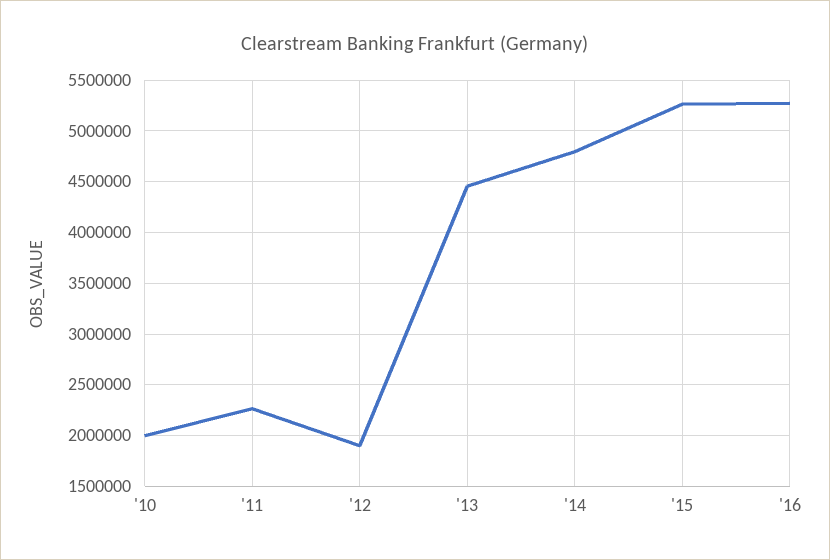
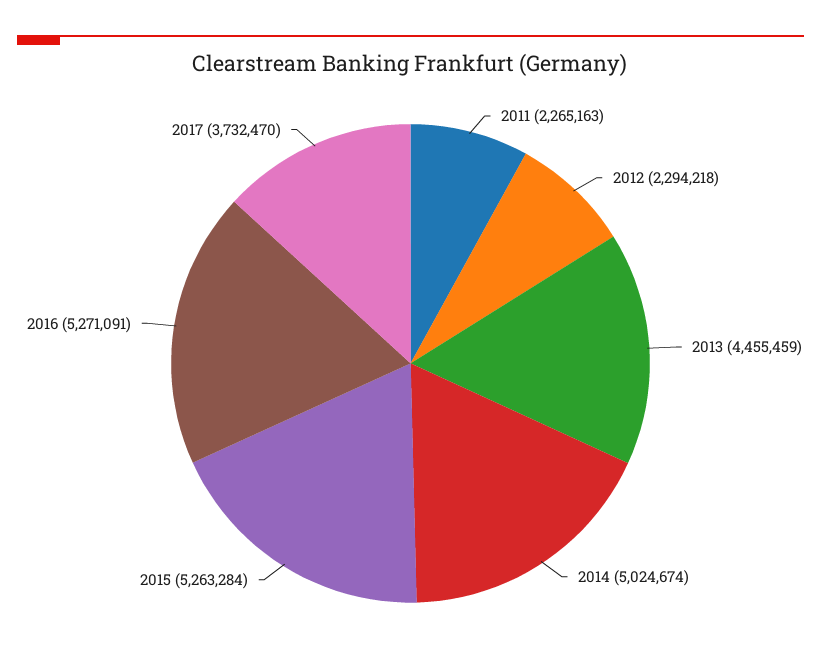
'10: 2000000 -> none
'12: 1900000 -> 2294218
'14: 4800000 -> 5024674
2017: none -> 3732470

